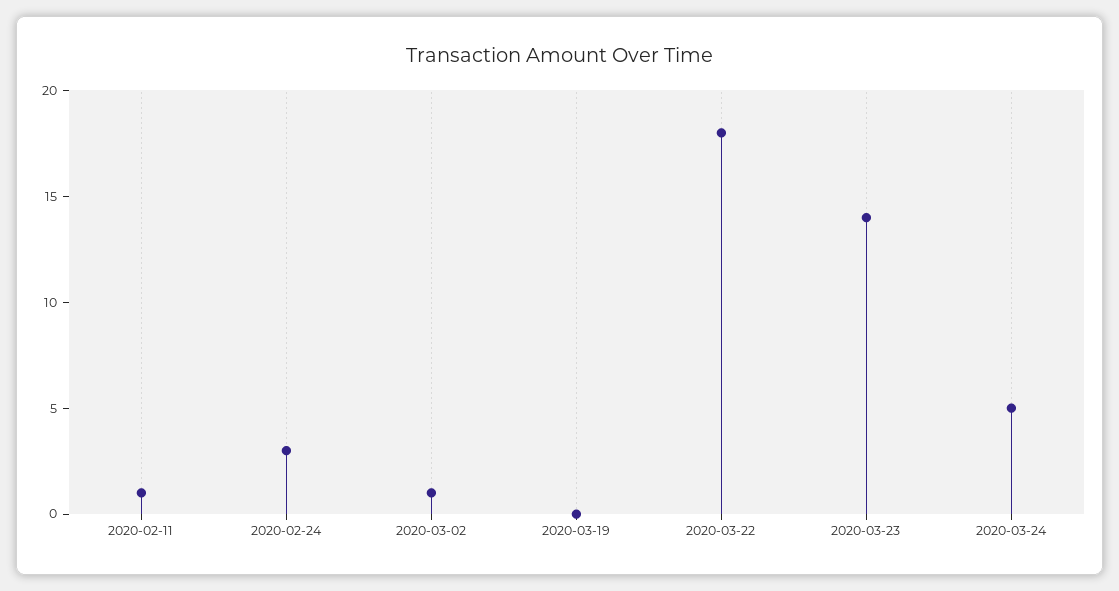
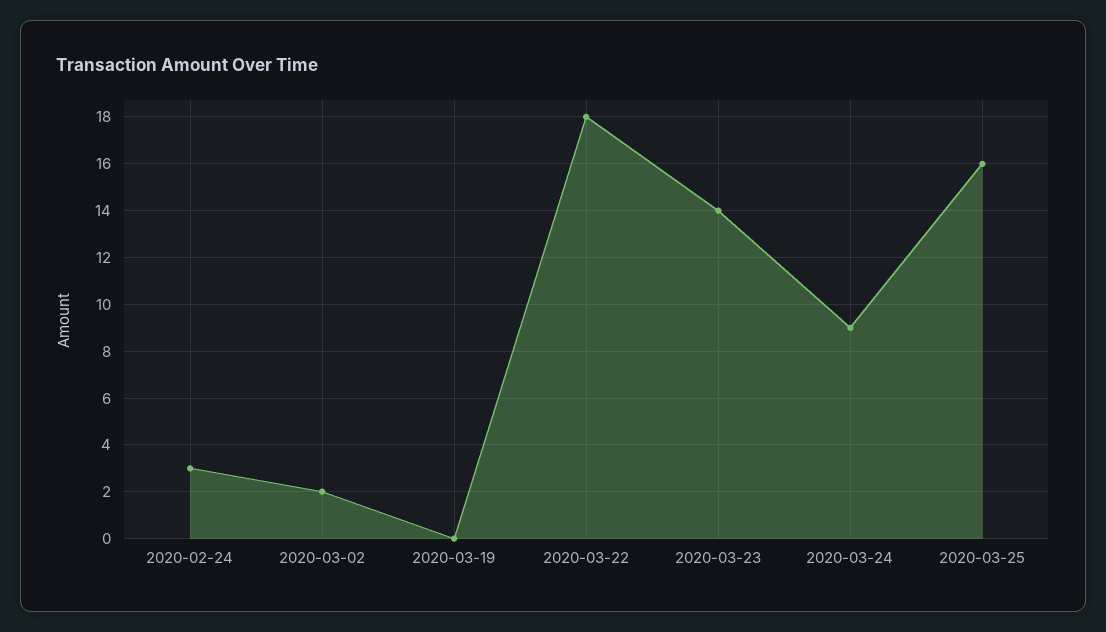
2020-02-11: 1 -> none
2020-03-02: 1 -> 2
2020-03-24: 5 -> 9
2020-03-25: none -> 16

